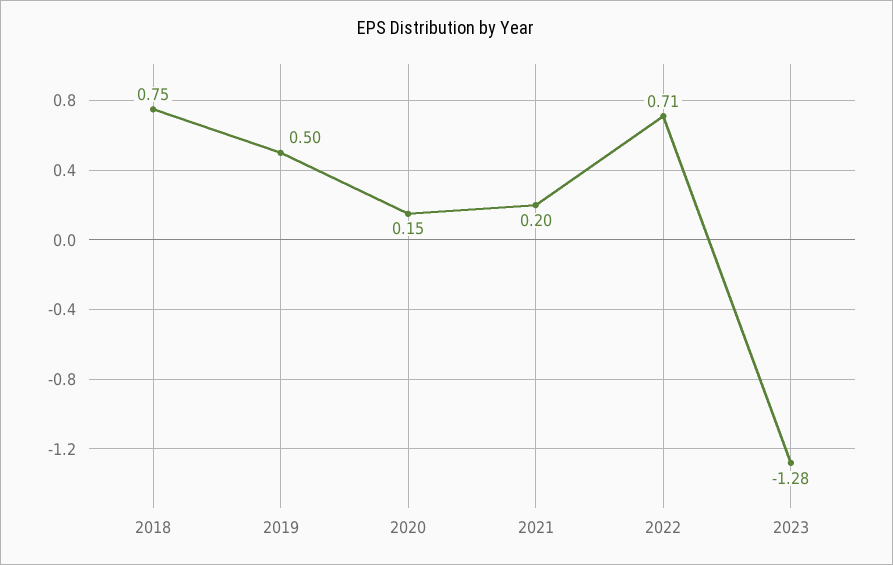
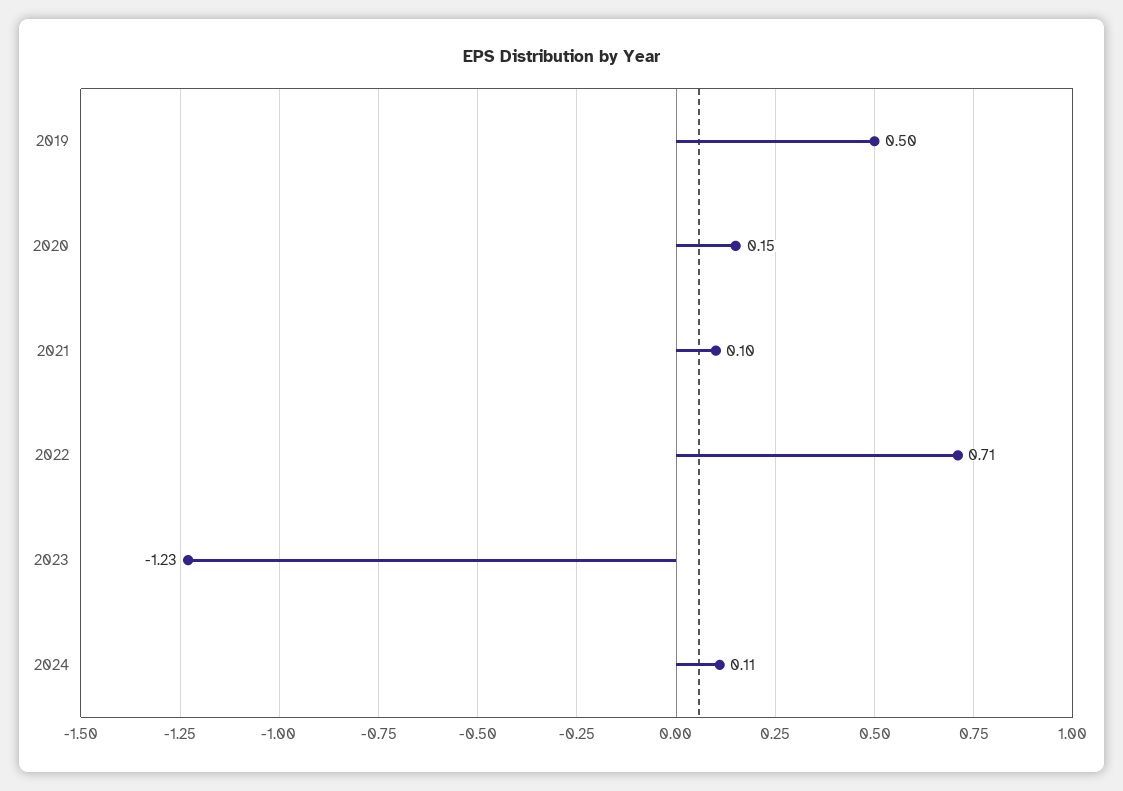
2018: 0.75 -> none
2021: 0.2 -> 0.1
2023: -1.28 -> -1.23
2024: none -> 0.11

